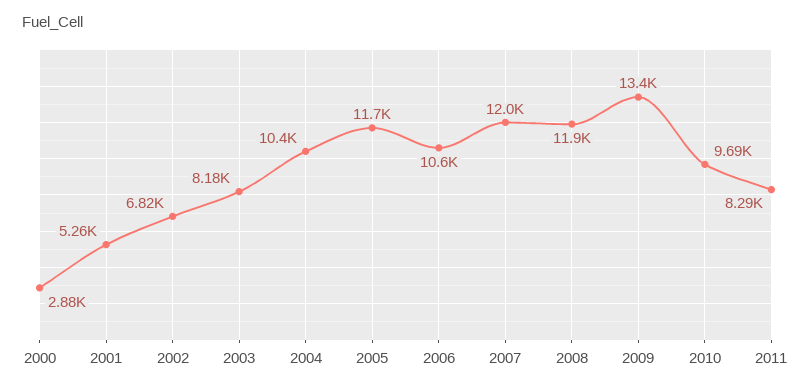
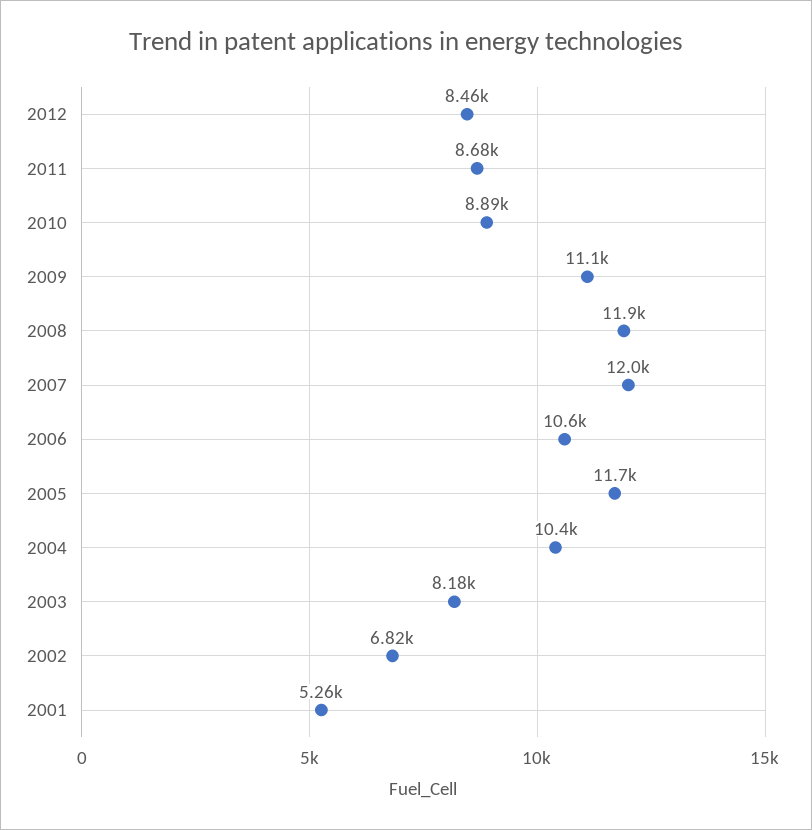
2000: 2880 -> none
2009: 13400 -> 11100
2010: 9690 -> 8890
2011: 8290 -> 8680
2012: none -> 8460

